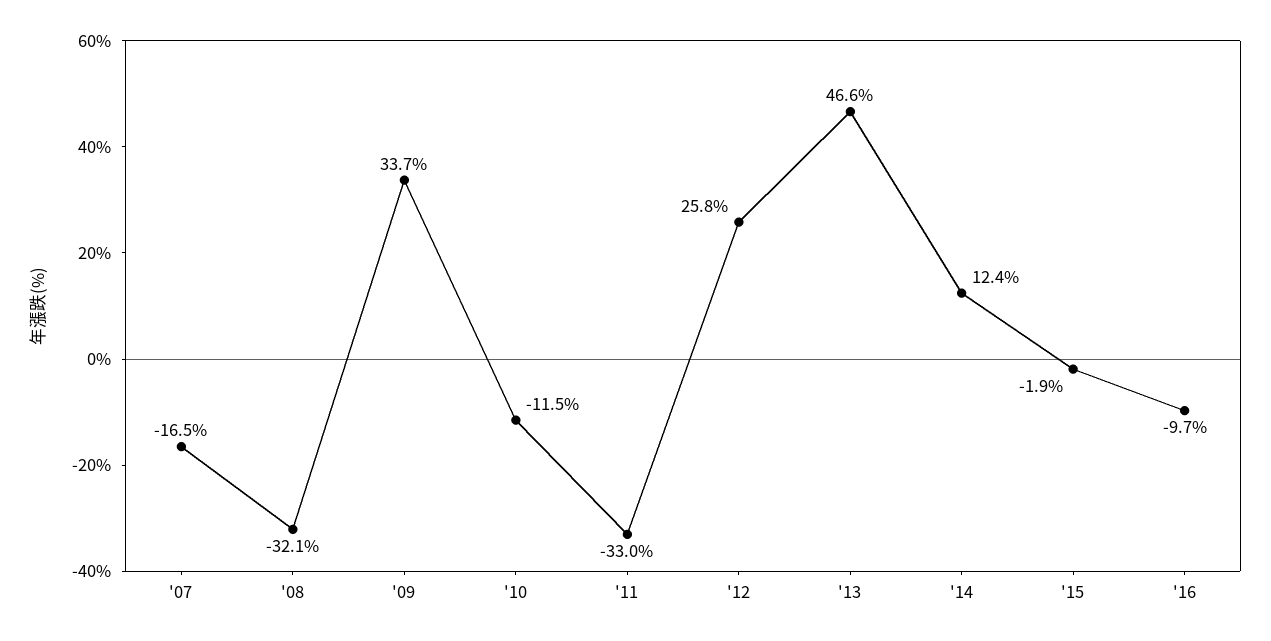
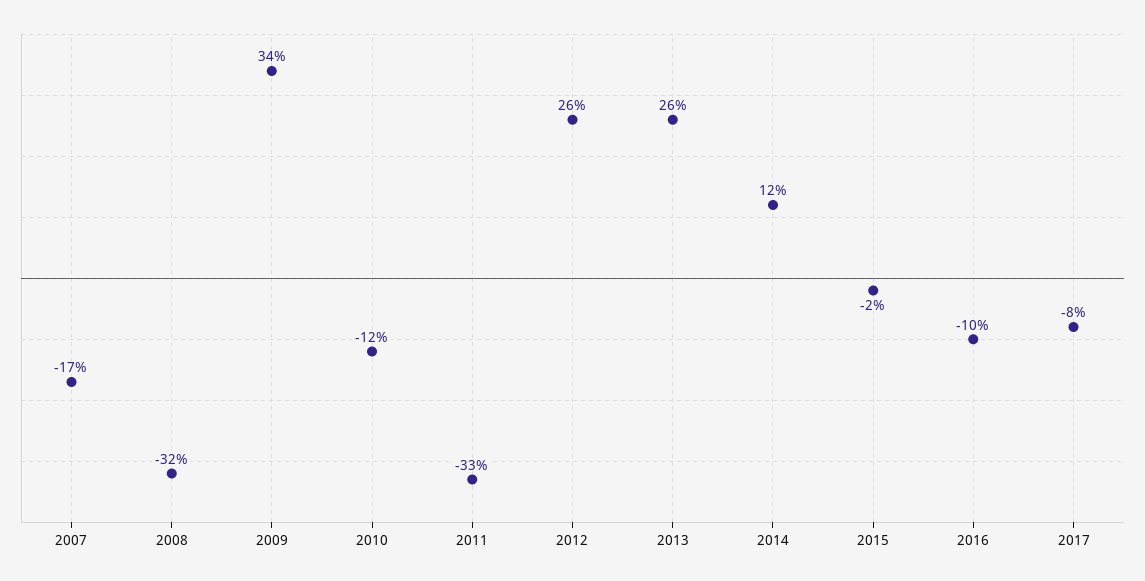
'13: 46.6 -> 26
2017: none -> -8

